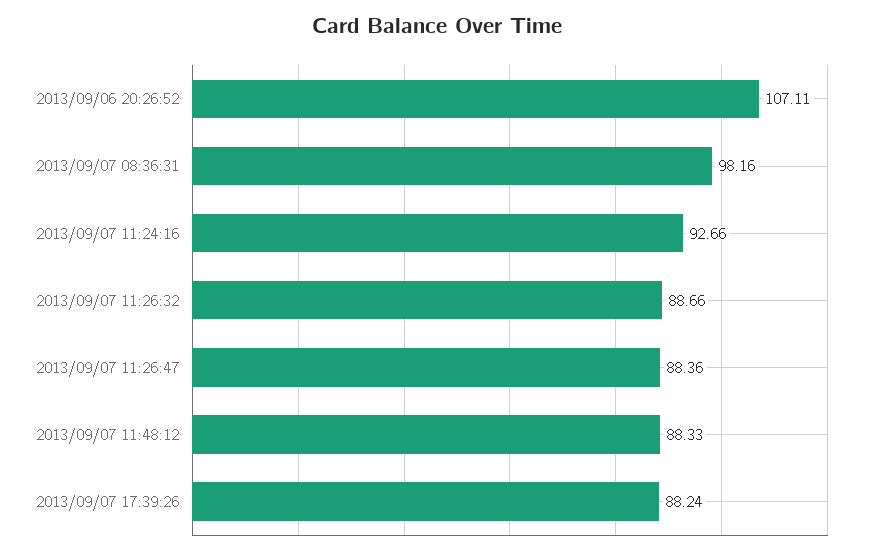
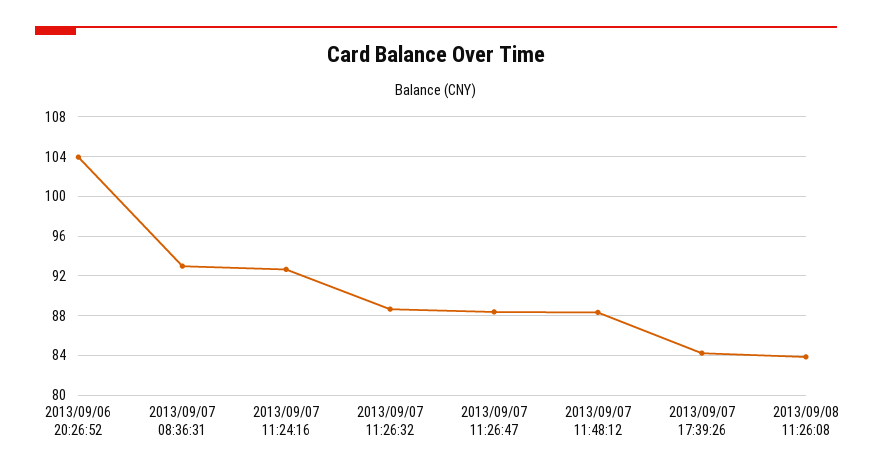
2013/09/06 20:26:52: 107.11 -> 104
2013/09/07 08:36:31: 98.16 -> 93
2013/09/07 17:39:26: 88.24 -> 84
2013/09/08 11:26:08: none -> 84

